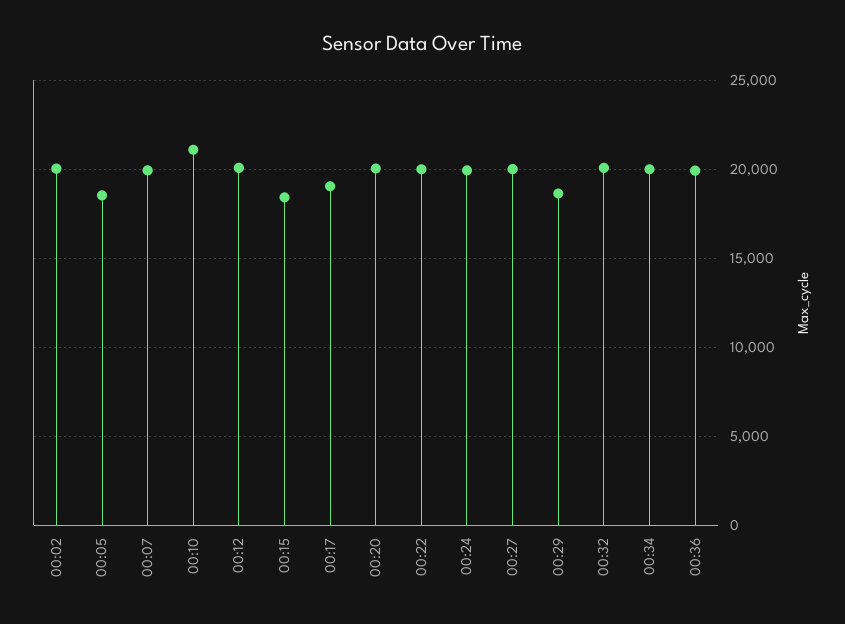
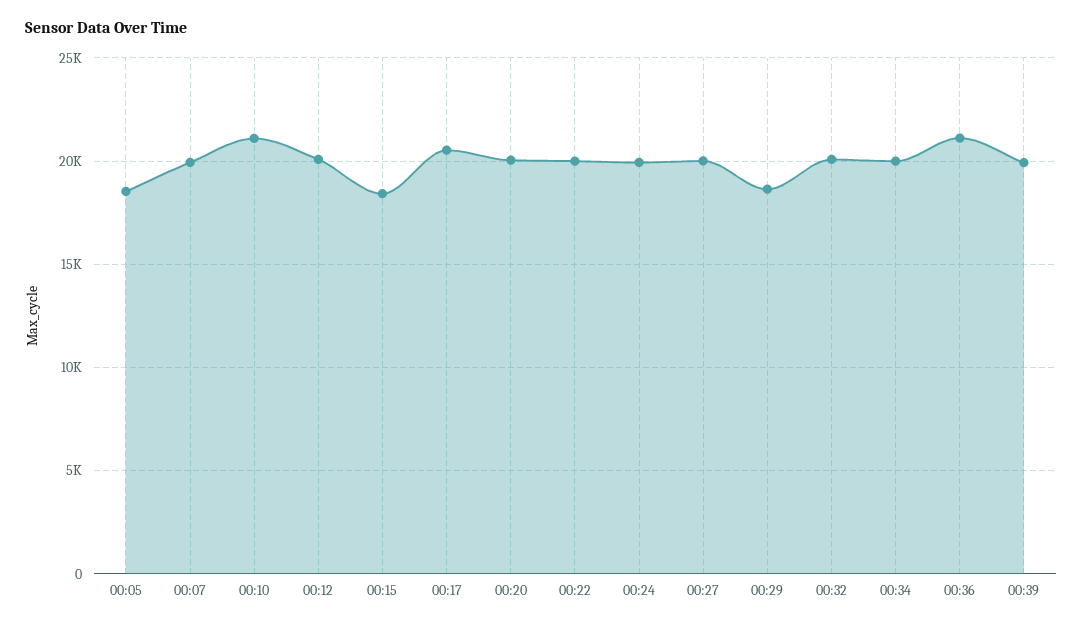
00:02: 20000 -> none
00:17: 19000 -> 20500
00:36: 20000 -> 21000
00:39: none -> 20000

